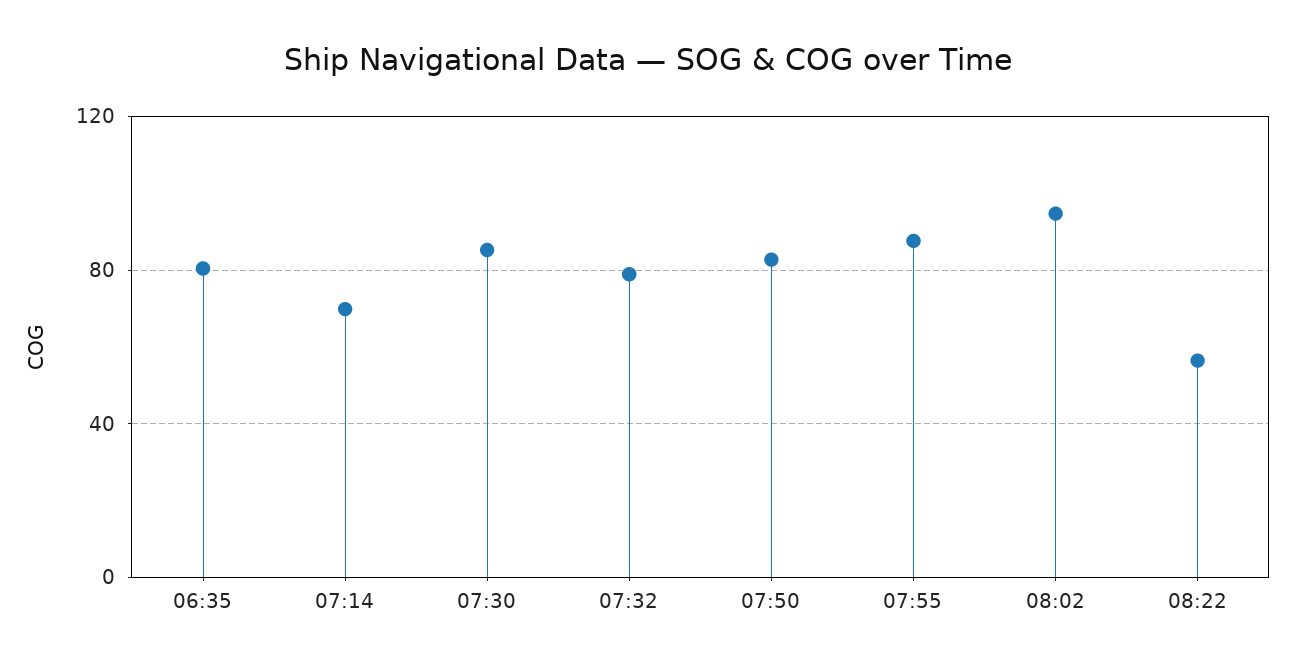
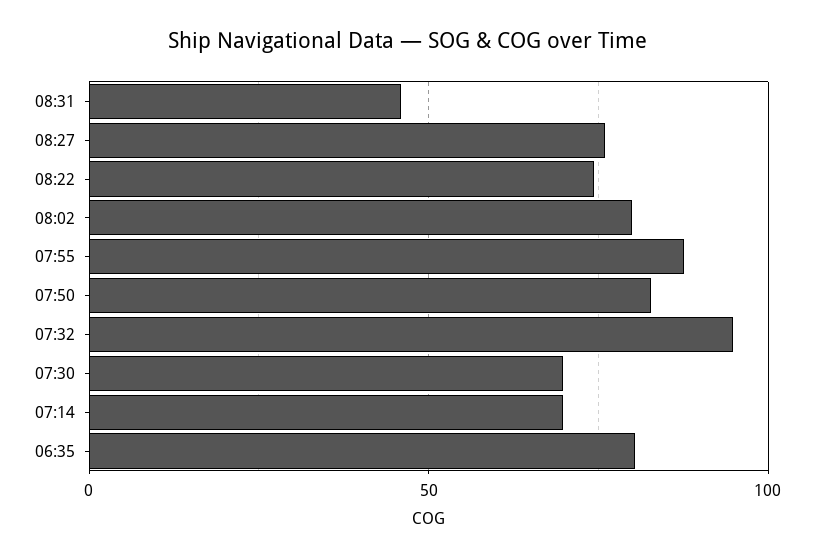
07:30: 85 -> 70
07:32: 80 -> 95
08:02: 95 -> 80
08:22: 55 -> 75
08:31: none -> 45
08:27: none -> 75

